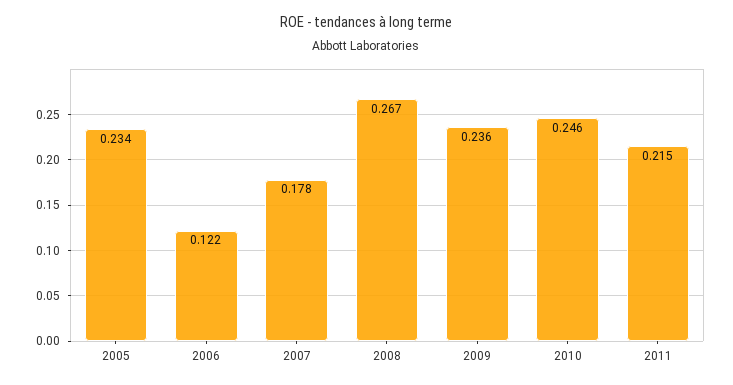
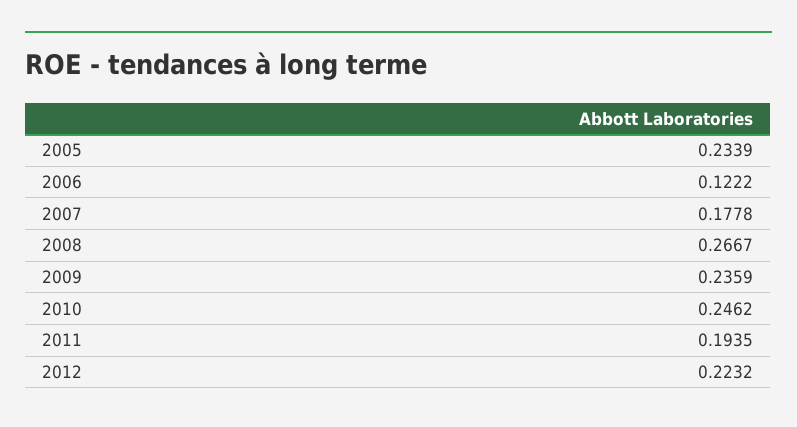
2011: 0.215 -> 0.1935
2012: none -> 0.2232

